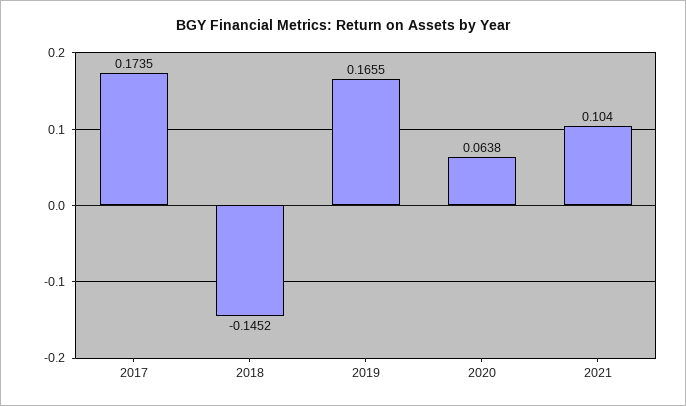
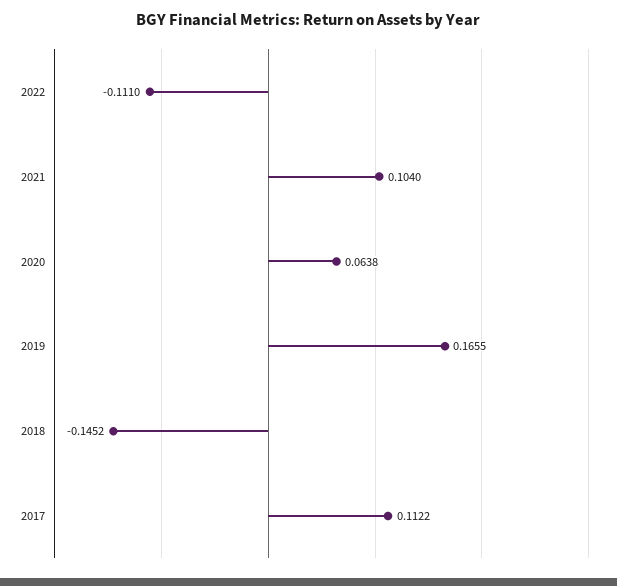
2017: 0.1735 -> 0.1122
2022: none -> -0.111

